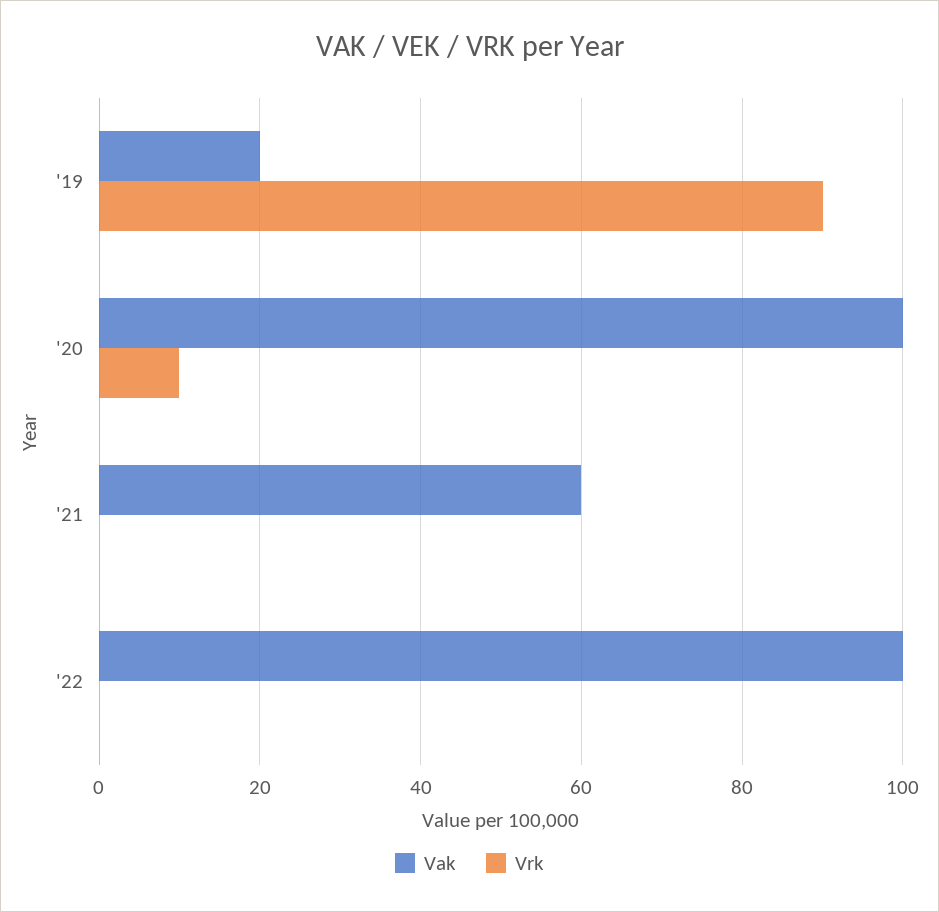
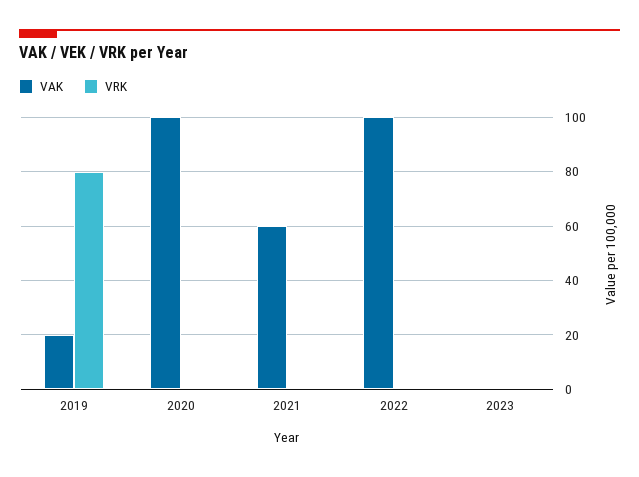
Vrk, '19: 90 -> 80
Vrk, '20: 10 -> 0
Vak, 2023: none -> 0
Vrk, 2023: none -> 0

